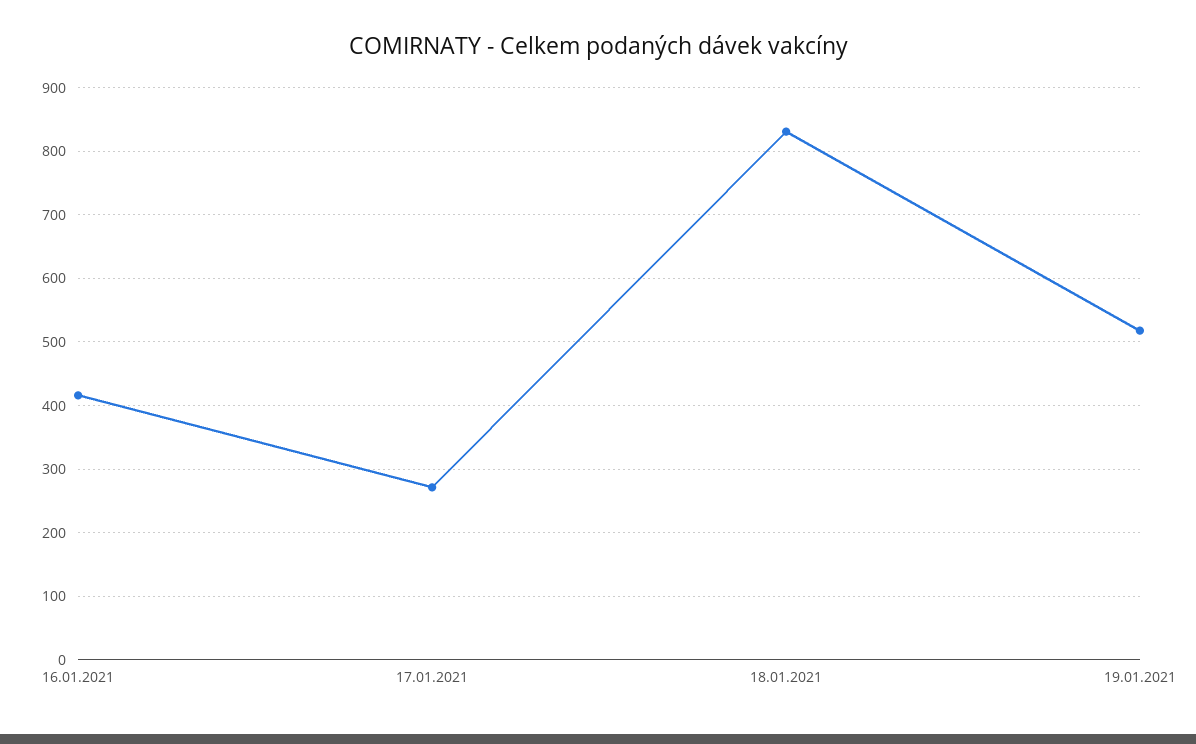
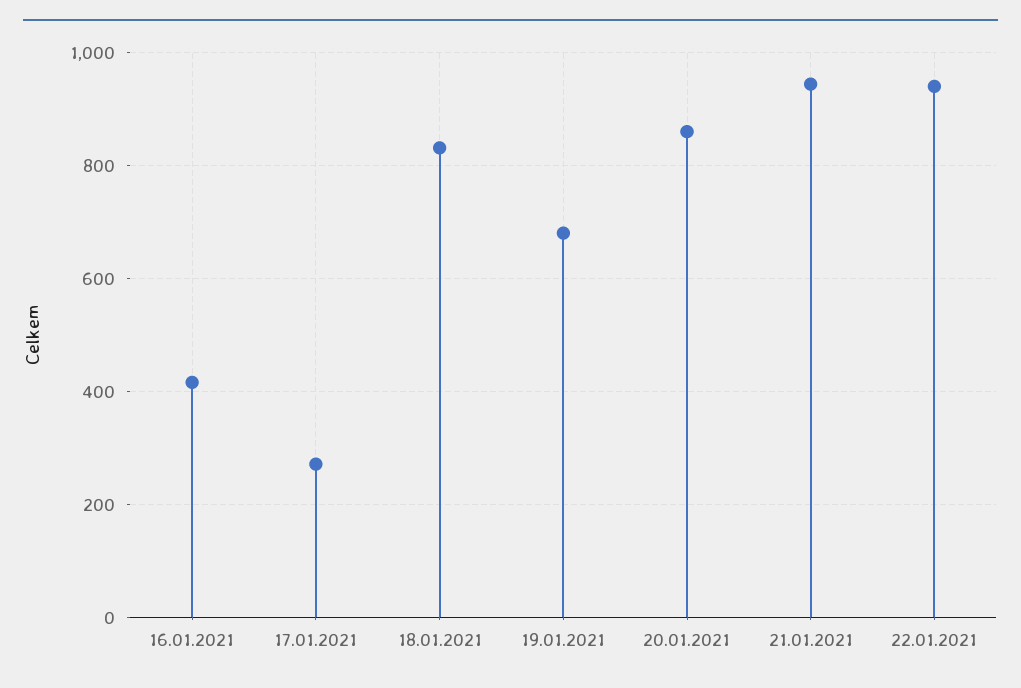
19.01.2021: 520 -> 680
20.01.2021: none -> 860
21.01.2021: none -> 940
22.01.2021: none -> 940

